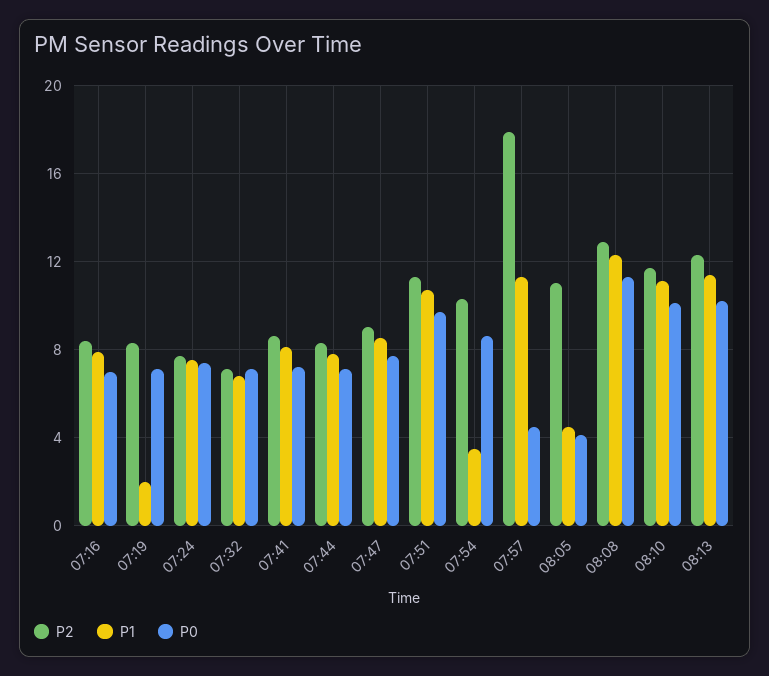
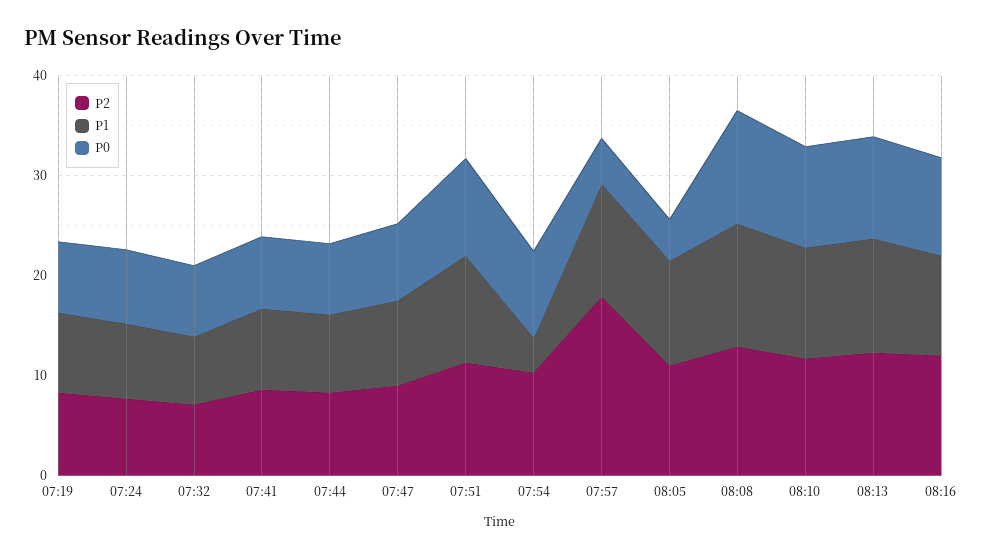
P2, 07:16: 8.5 -> none
P1, 07:16: 8 -> none
P0, 07:16: 7 -> none
P1, 07:19: 2 -> 8
P1, 08:05: 4.5 -> 10
P2, 08:16: none -> 12
P1, 08:16: none -> 10
P0, 08:16: none -> 10

